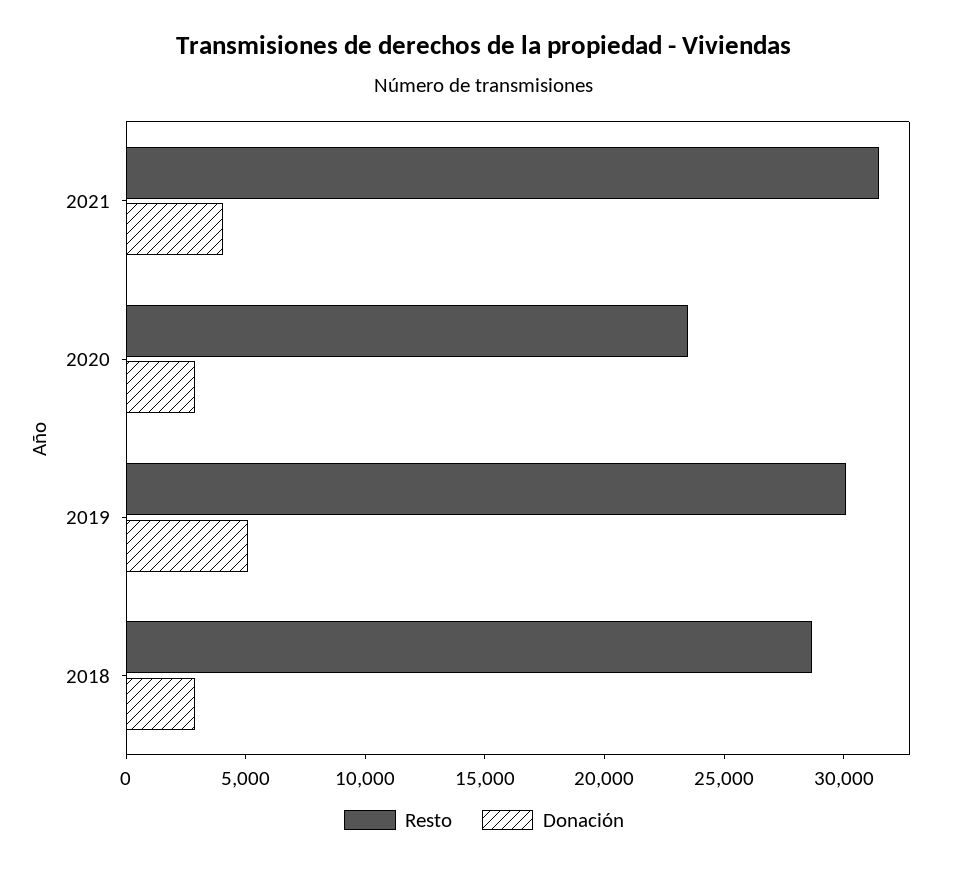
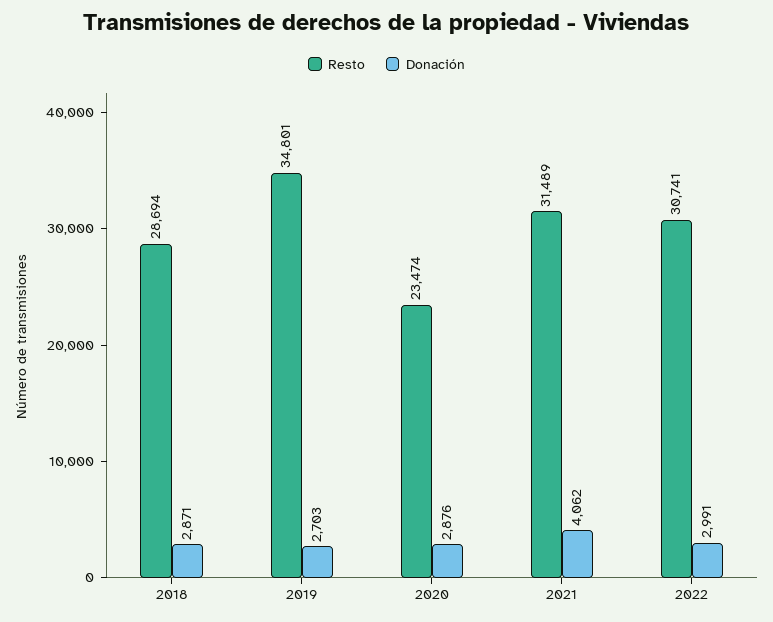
Resto, 2019: 30000 -> 34801
Donación, 2019: 5000 -> 2703
Resto, 2022: none -> 30741
Donación, 2022: none -> 2991

